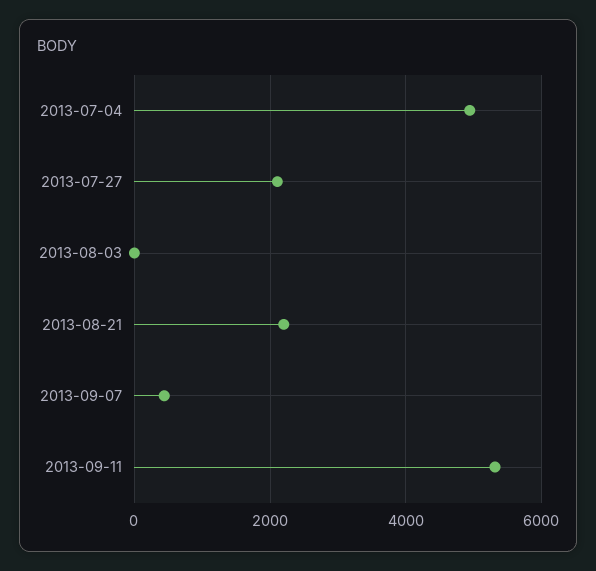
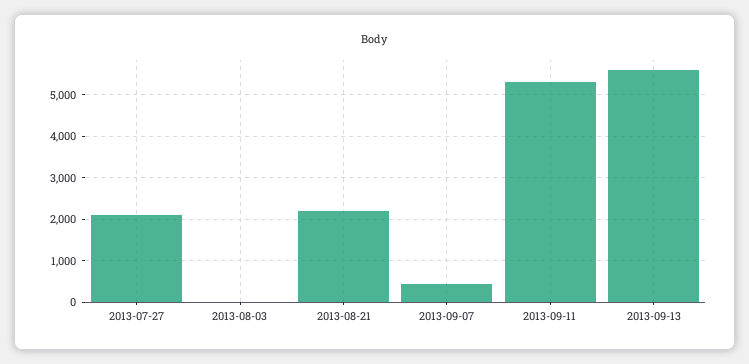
2013-07-04: 5000 -> none
2013-09-13: none -> 5600

